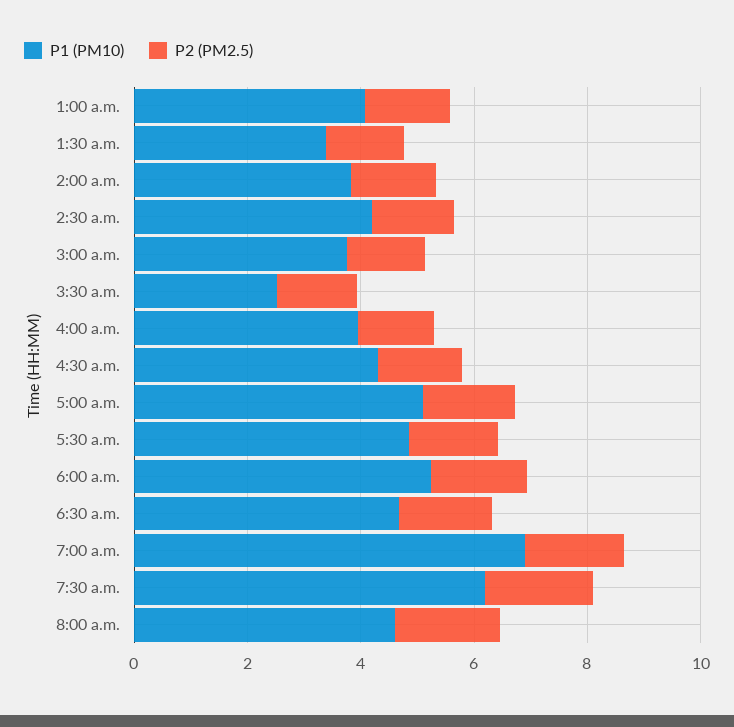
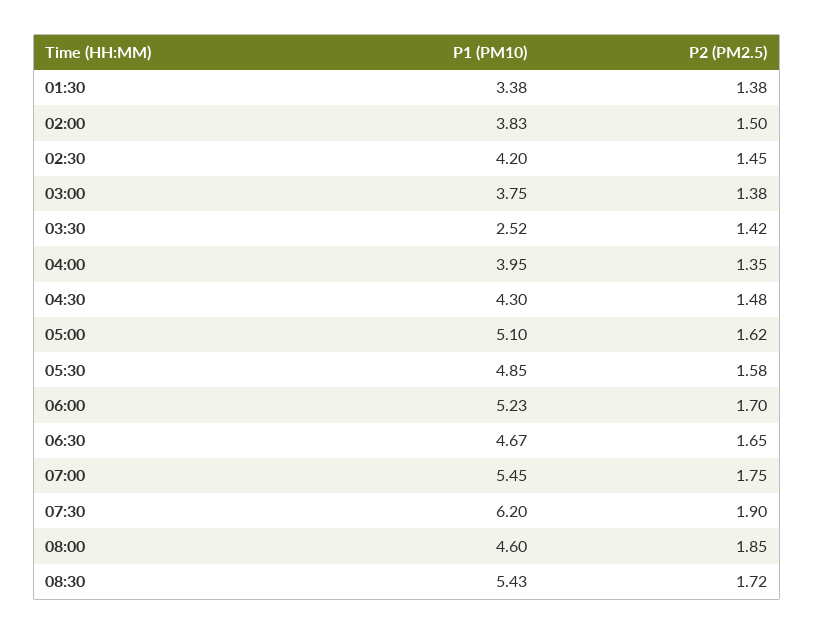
P1 (PM10), 1:00 a.m.: 4 -> none
P2 (PM2.5), 1:00 a.m.: 1.5 -> none
P1 (PM10), 7:00 a.m.: 7 -> 5.45
P1 (PM10), 08:30: none -> 5.43
P2 (PM2.5), 08:30: none -> 1.72

